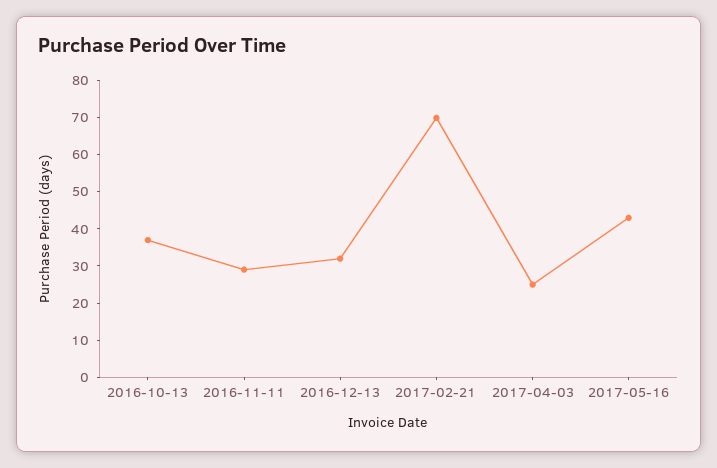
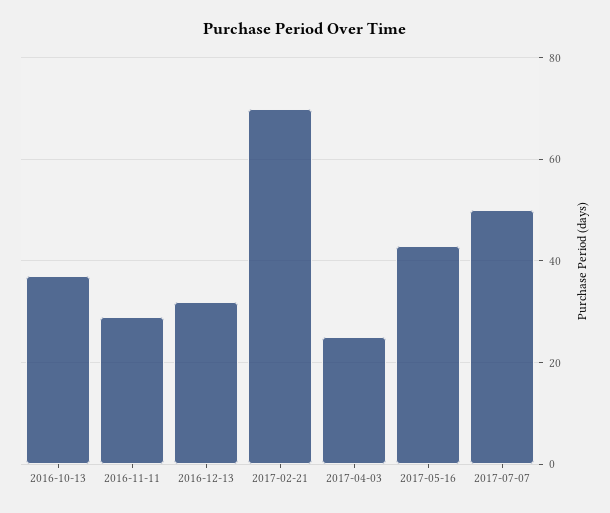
2017-07-07: none -> 50

